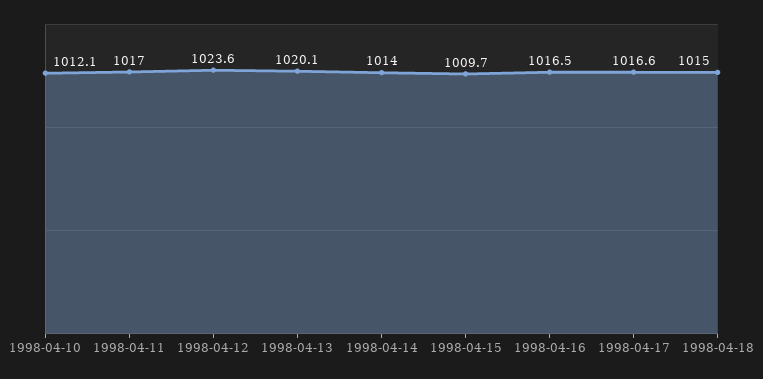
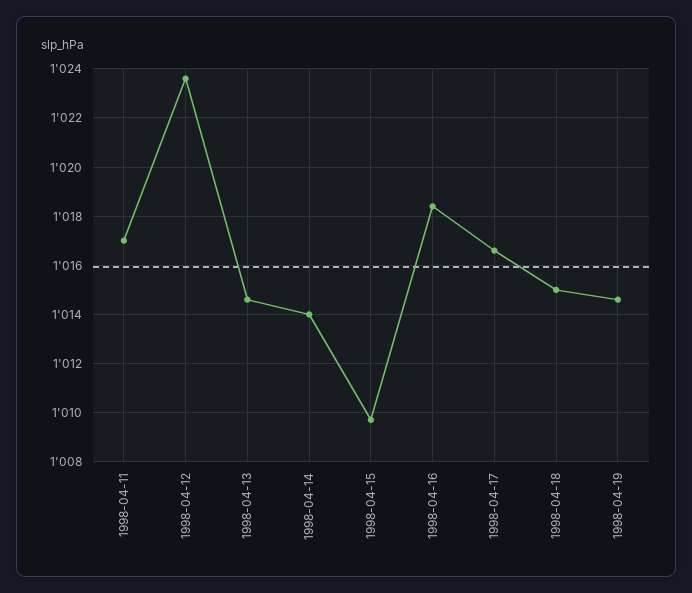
1998-04-10: 1012.1 -> none
1998-04-13: 1020.1 -> 1014.5
1998-04-16: 1016.5 -> 1018.5
1998-04-19: none -> 1014.5

